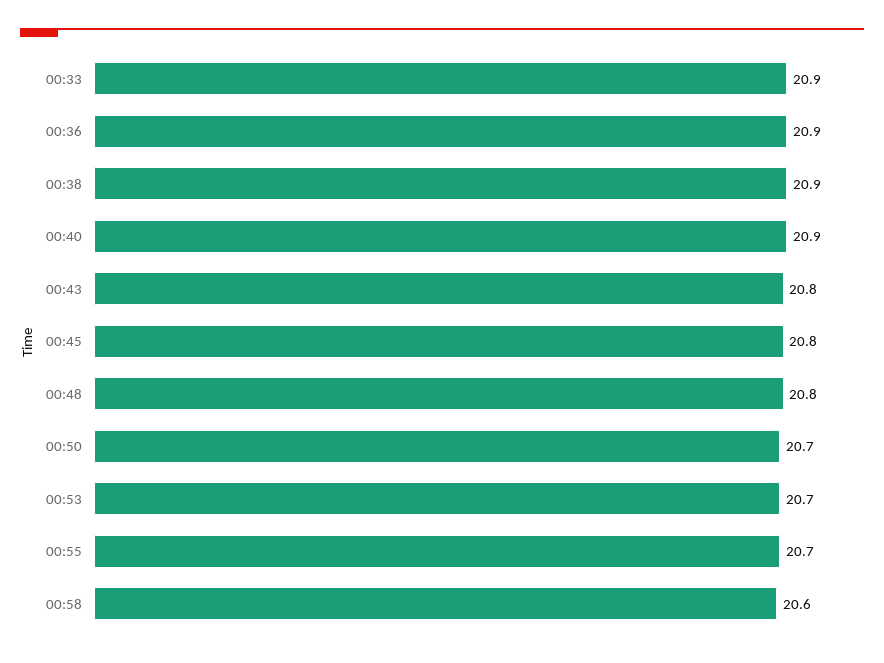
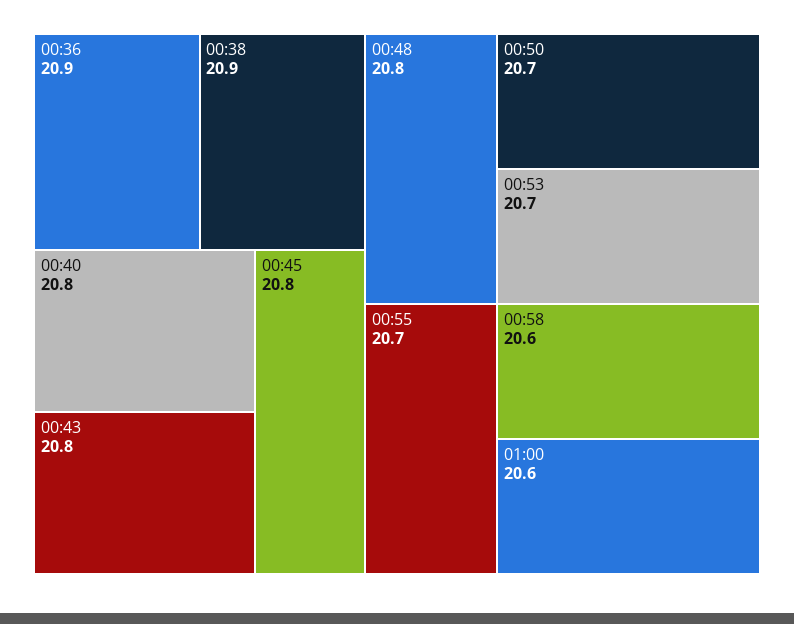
00:33: 20.9 -> none
00:40: 20.9 -> 20.8
01:00: none -> 20.6

